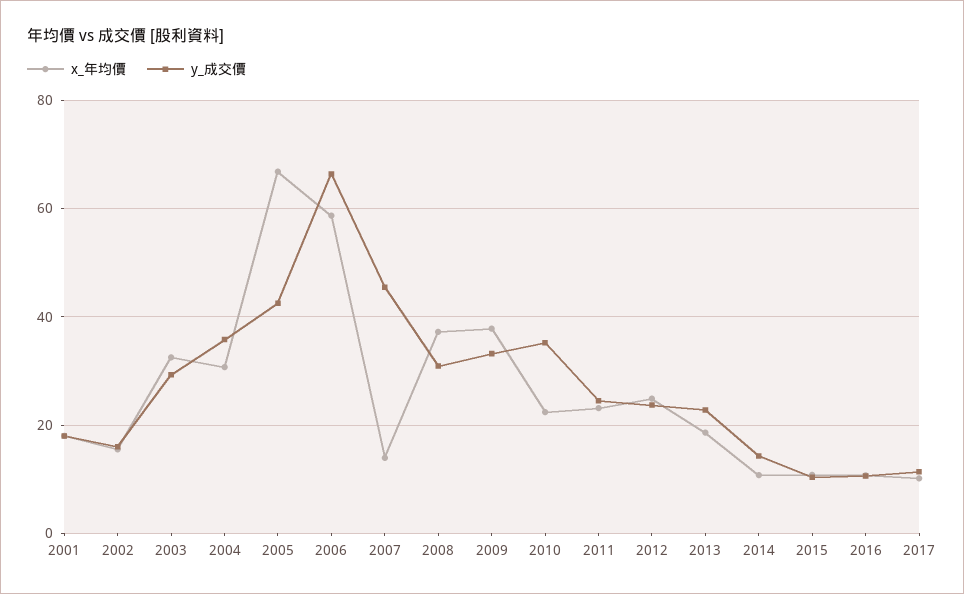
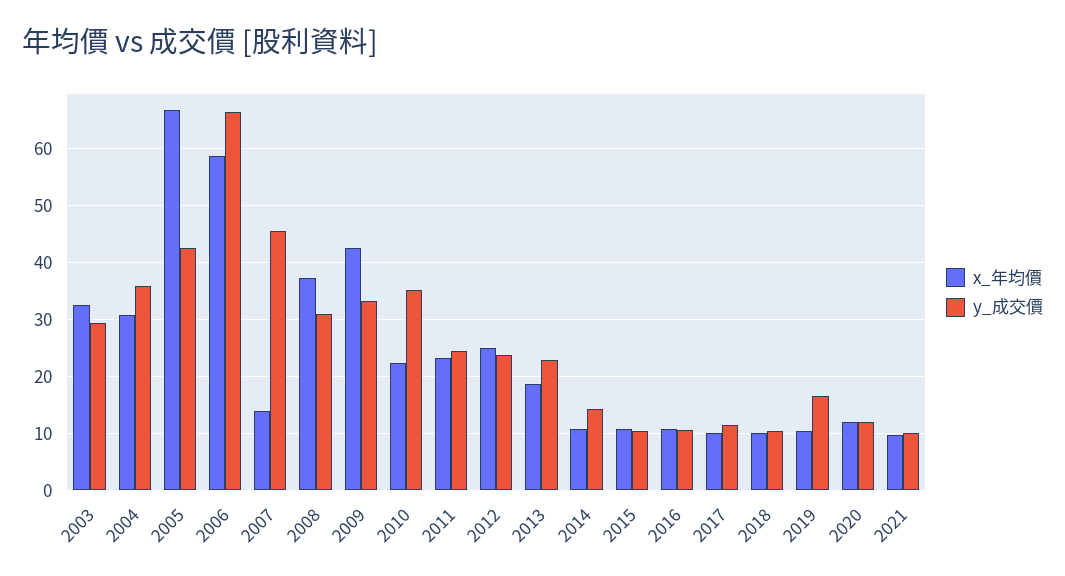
x_年均價, 2001: 18 -> none
y_成交價, 2001: 18 -> none
x_年均價, 2002: 16 -> none
y_成交價, 2002: 16 -> none
x_年均價, 2009: 38 -> 42
x_年均價, 2018: none -> 10
y_成交價, 2018: none -> 10
x_年均價, 2019: none -> 10
y_成交價, 2019: none -> 16
x_年均價, 2020: none -> 12
y_成交價, 2020: none -> 12
x_年均價, 2021: none -> 10
y_成交價, 2021: none -> 10

